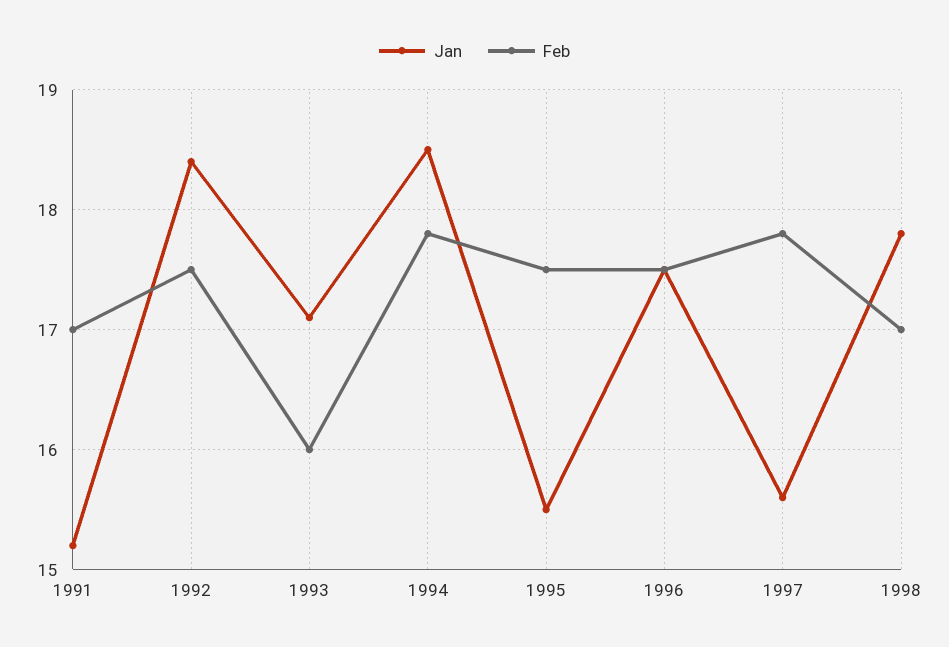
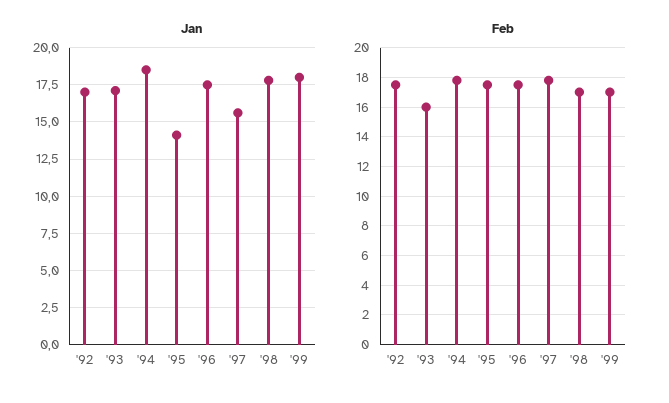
Jan, 1991: 15.2 -> none
Feb, 1991: 17 -> none
Jan, 1992: 18.4 -> 17
Jan, 1995: 15.5 -> 14
Jan, '99: none -> 18
Feb, '99: none -> 17

